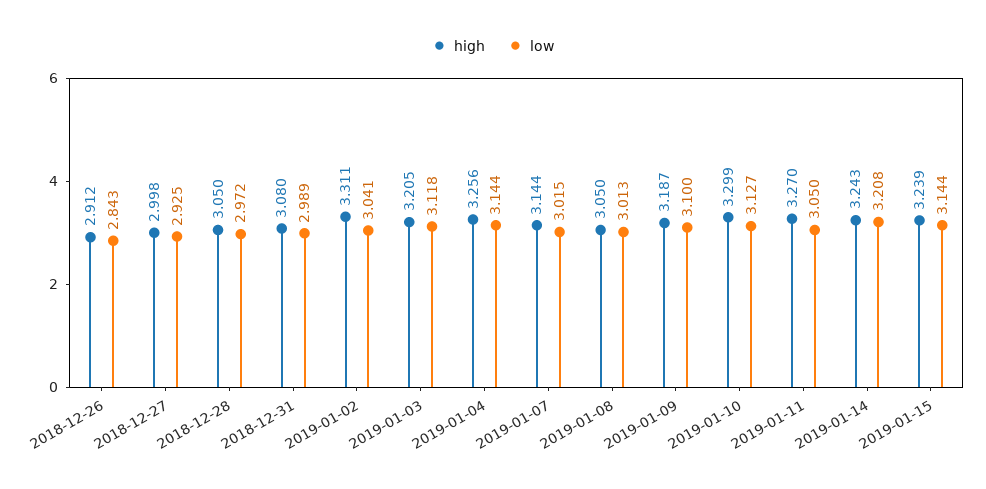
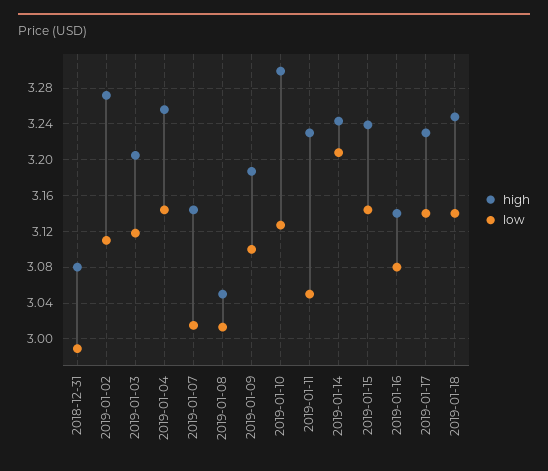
high, 2018-12-26: 2.912 -> none
low, 2018-12-26: 2.843 -> none
high, 2018-12-27: 2.998 -> none
low, 2018-12-27: 2.925 -> none
high, 2018-12-28: 3.05 -> none
low, 2018-12-28: 2.972 -> none
high, 2019-01-02: 3.311 -> 3.27
low, 2019-01-02: 3.041 -> 3.11
high, 2019-01-11: 3.27 -> 3.23
high, 2019-01-16: none -> 3.14
low, 2019-01-16: none -> 3.08
high, 2019-01-17: none -> 3.23
low, 2019-01-17: none -> 3.14
high, 2019-01-18: none -> 3.25
low, 2019-01-18: none -> 3.14

